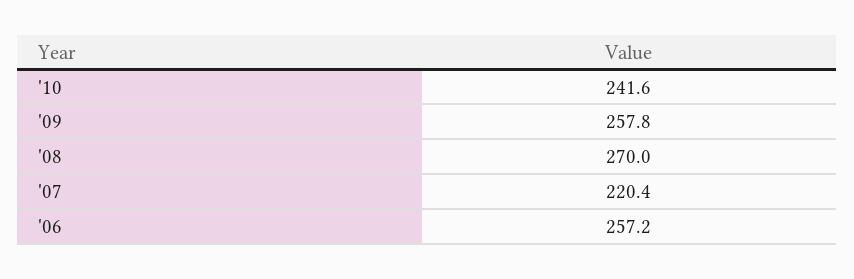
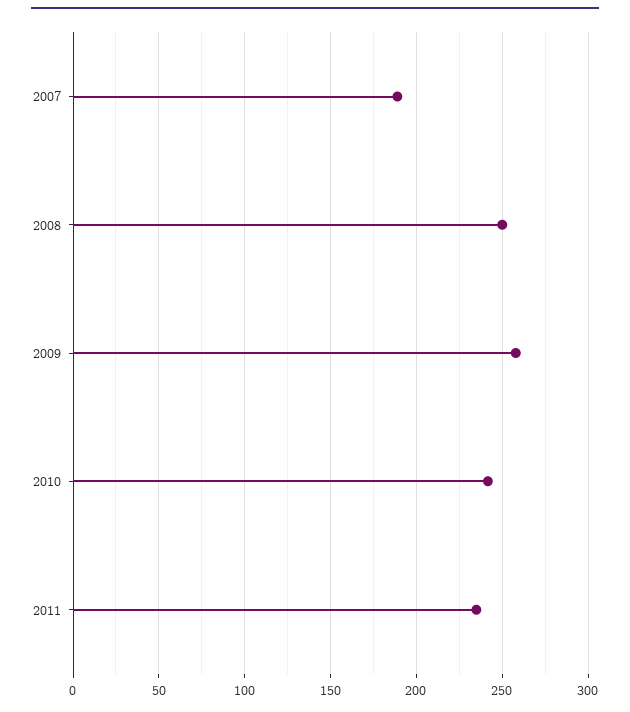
'08: 270 -> 250
'07: 220.4 -> 190
'06: 257.2 -> none
2011: none -> 235

